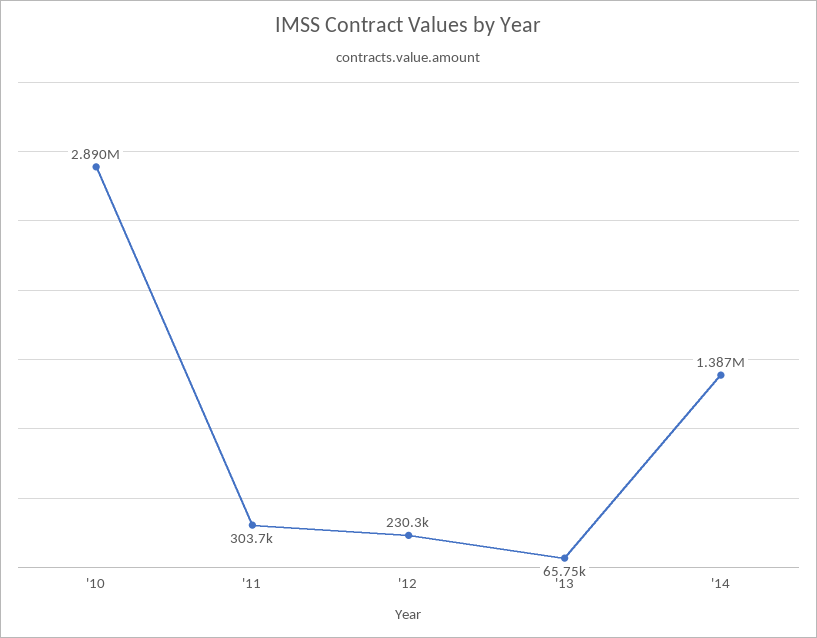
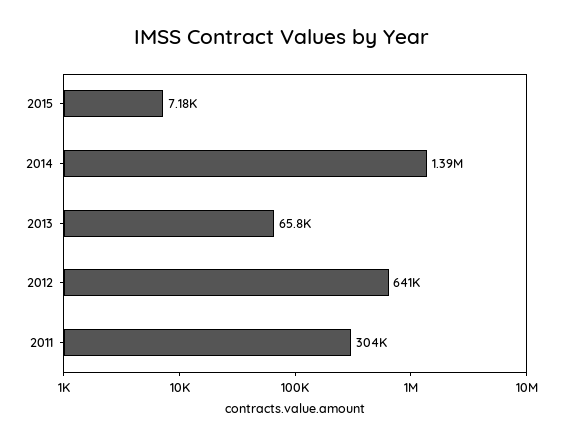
'10: 2890000 -> none
'12: 230300 -> 641000
2015: none -> 7180

